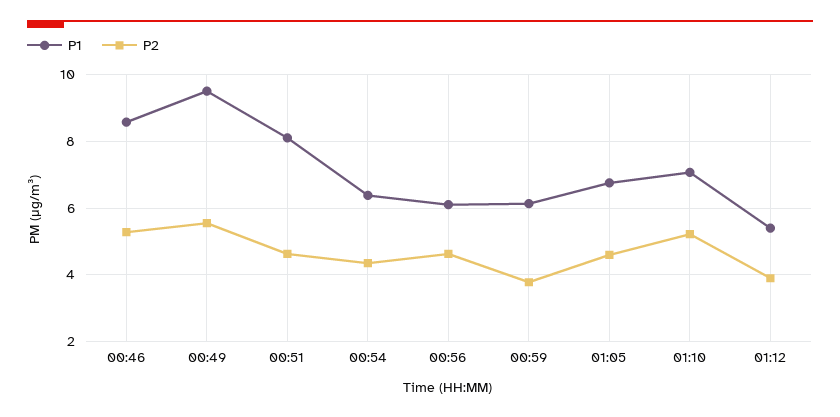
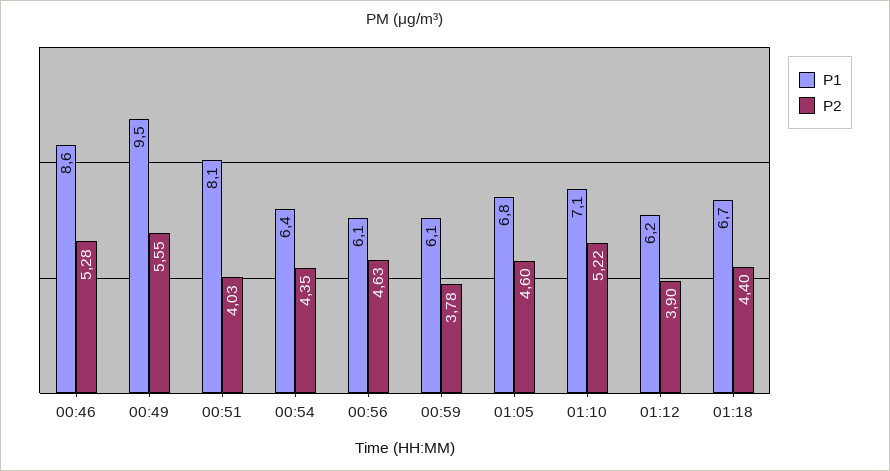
P2, 00:51: 4.6 -> 4.03
P1, 01:12: 5.4 -> 6.2
P1, 01:18: none -> 6.7
P2, 01:18: none -> 4.4

